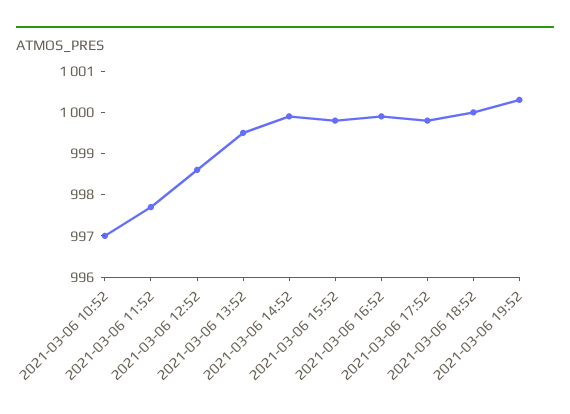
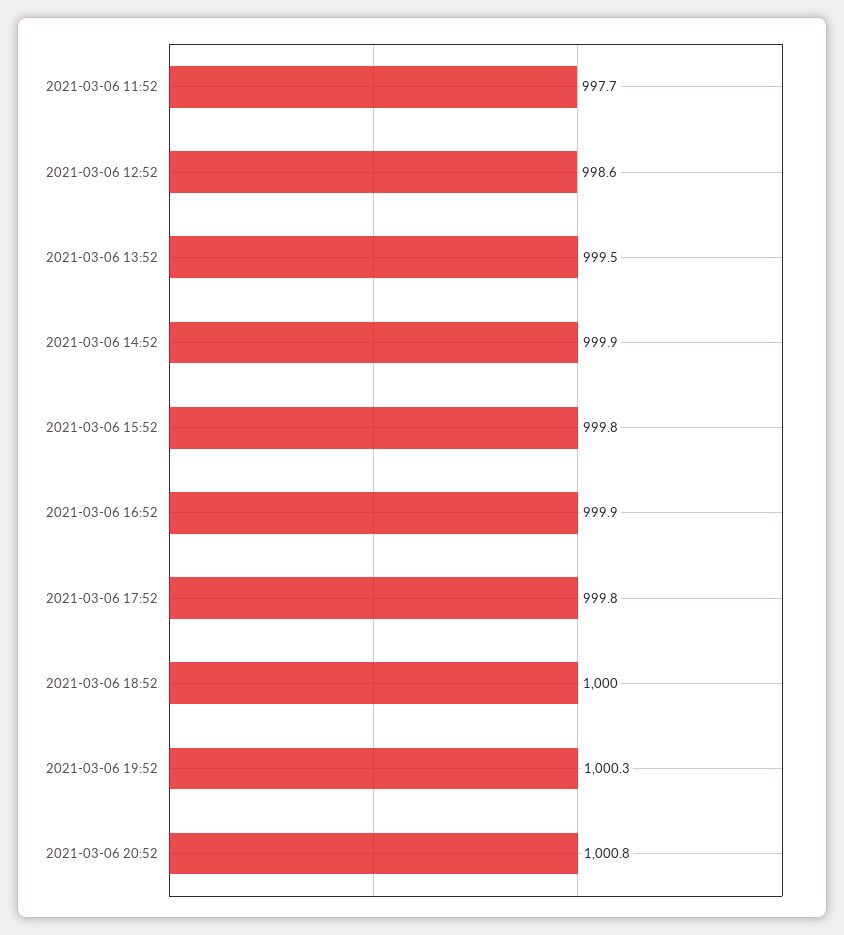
2021-03-06 10:52: 997 -> none
2021-03-06 20:52: none -> 1000.8

